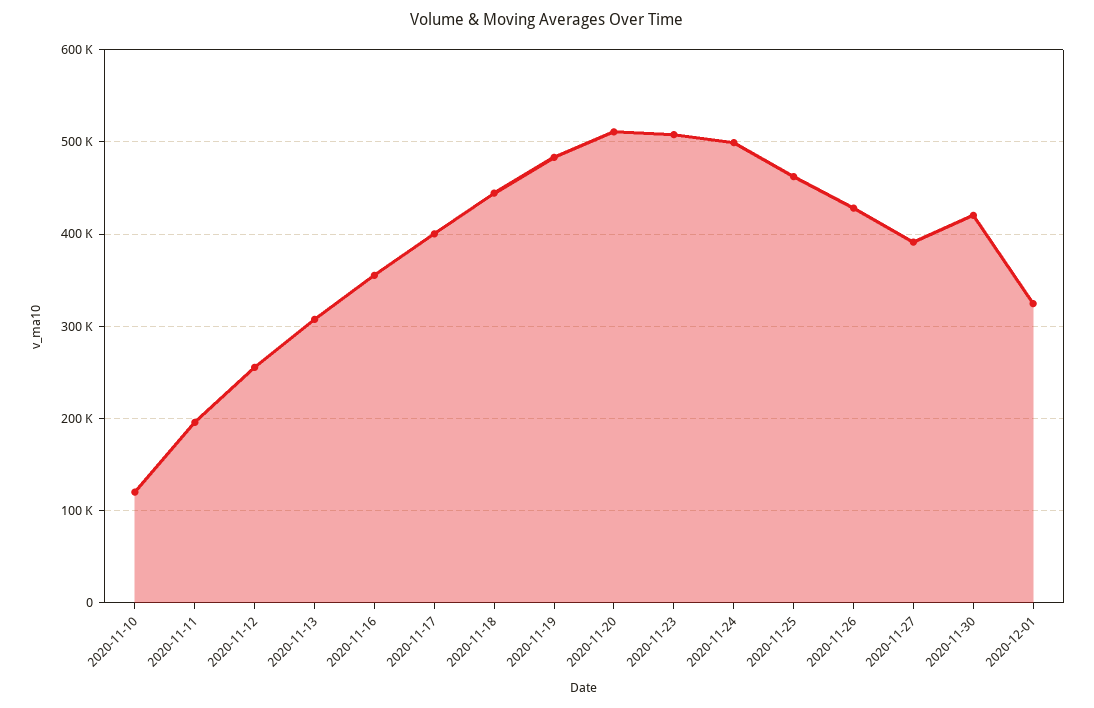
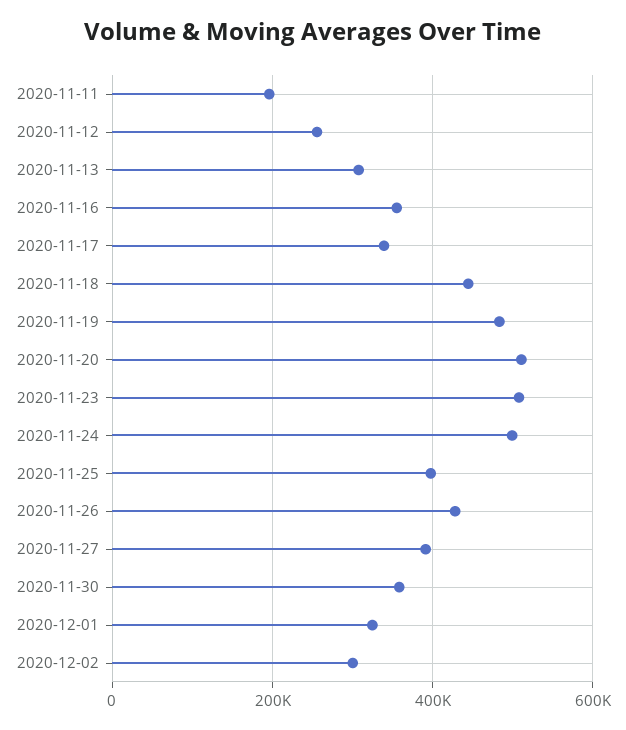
2020-11-10: 120000 -> none
2020-11-17: 400000 -> 340000
2020-11-25: 460000 -> 400000
2020-11-30: 420000 -> 360000
2020-12-02: none -> 300000

